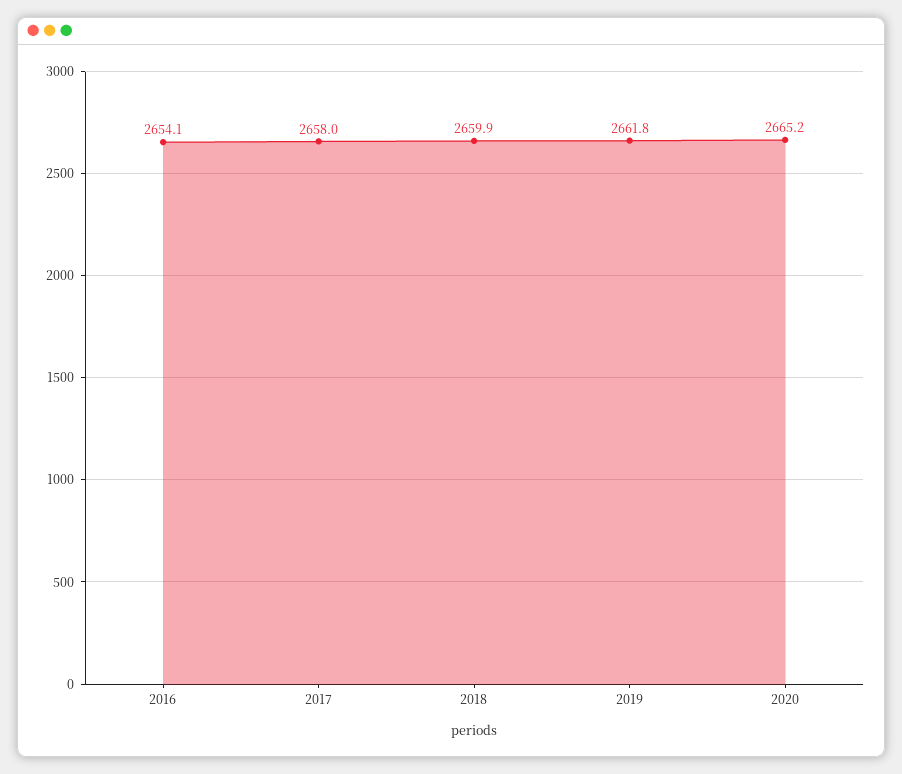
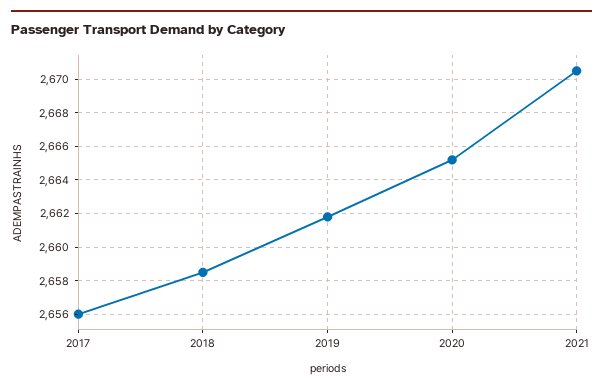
2016: 2654.1 -> none
2017: 2658 -> 2656
2018: 2659.9 -> 2658.5
2021: none -> 2670.5

